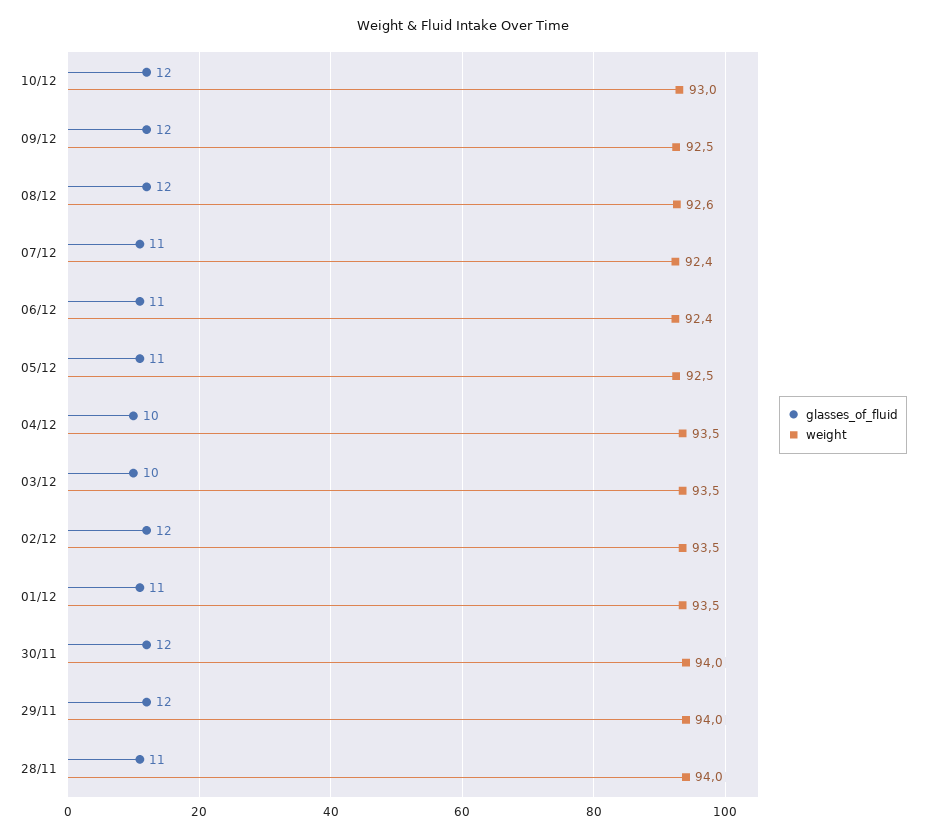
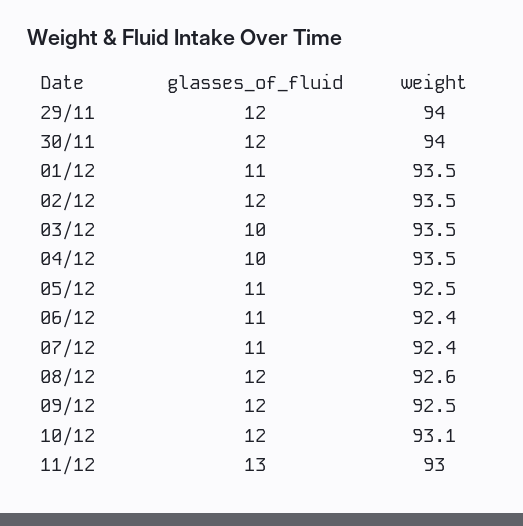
weight, 10/12: 93 -> 93.1
glasses_of_fluid, 28/11: 11 -> none
weight, 28/11: 94 -> none
glasses_of_fluid, 11/12: none -> 13
weight, 11/12: none -> 93

